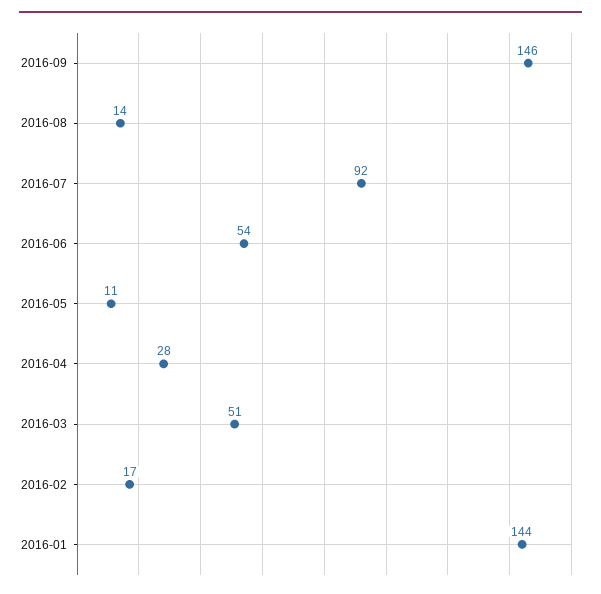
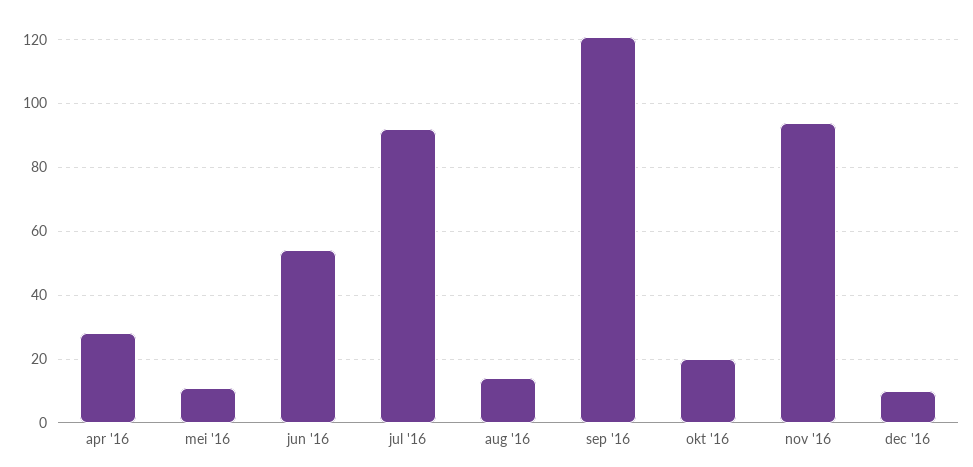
2016-09: 146 -> 120
2016-03: 51 -> none
2016-02: 17 -> none
2016-01: 144 -> none
okt '16: none -> 20
nov '16: none -> 95
dec '16: none -> 10

